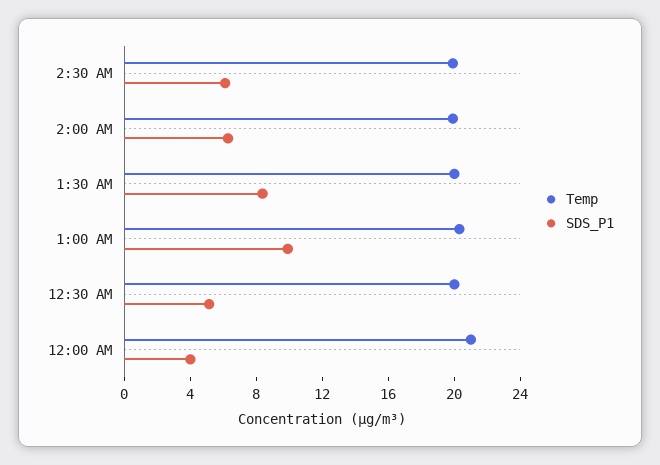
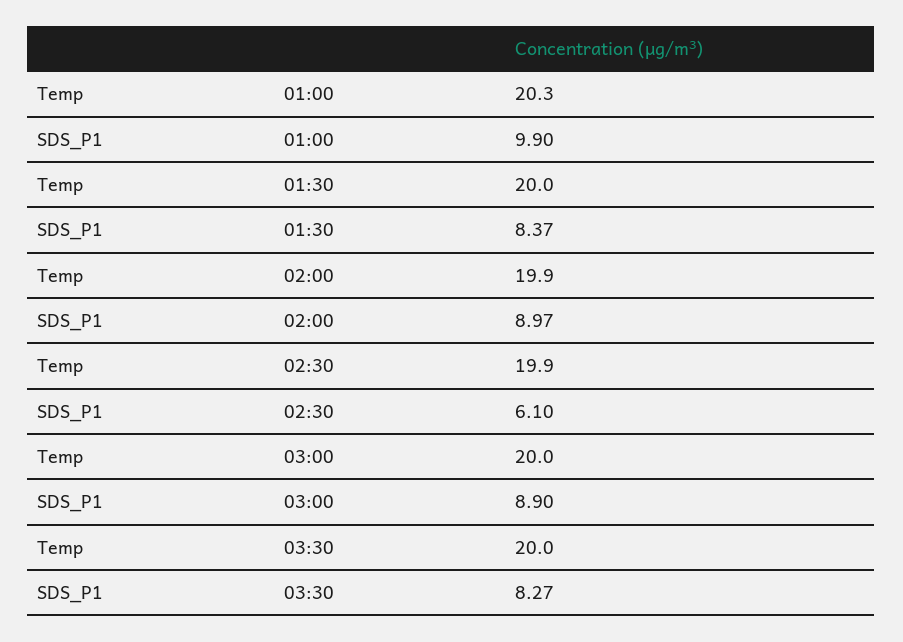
SDS_P1, 2:00 AM: 6 -> 8.97
Temp, 12:30 AM: 20 -> none
SDS_P1, 12:30 AM: 5 -> none
Temp, 12:00 AM: 21 -> none
SDS_P1, 12:00 AM: 4 -> none
Temp, 03:00: none -> 20
SDS_P1, 03:00: none -> 8.9
Temp, 03:30: none -> 20
SDS_P1, 03:30: none -> 8.27

